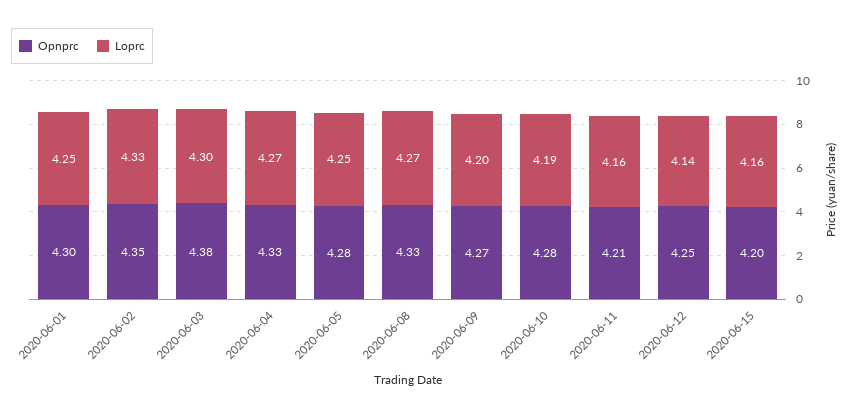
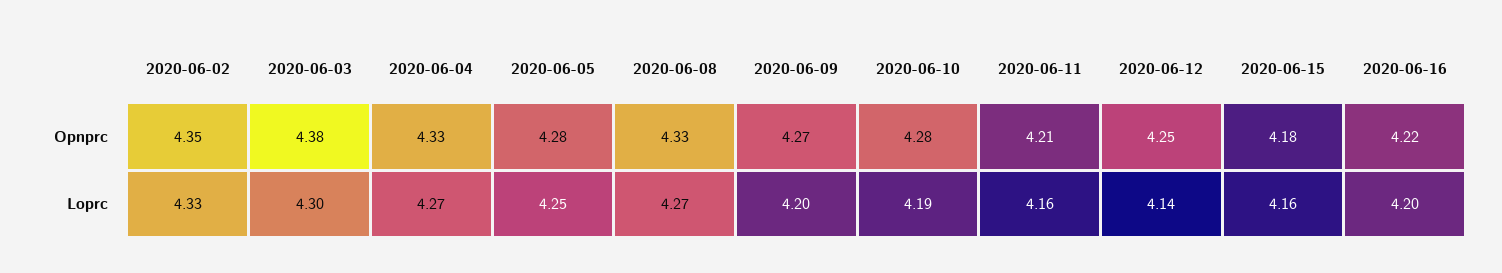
Opnprc, 2020-06-01: 4.3 -> none
Loprc, 2020-06-01: 4.25 -> none
Opnprc, 2020-06-15: 4.2 -> 4.18
Opnprc, 2020-06-16: none -> 4.22
Loprc, 2020-06-16: none -> 4.2

